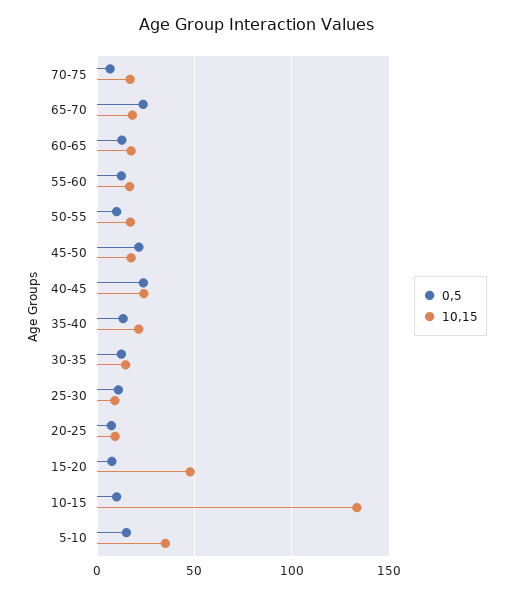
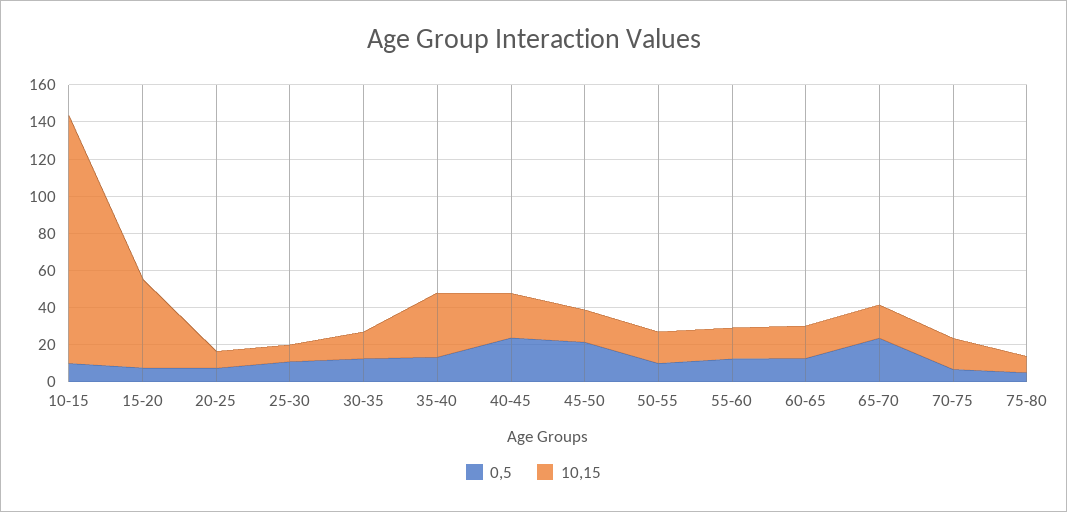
10,15, 35-40: 20 -> 35
0,5, 5-10: 15 -> none
10,15, 5-10: 35 -> none
0,5, 75-80: none -> 5
10,15, 75-80: none -> 10

